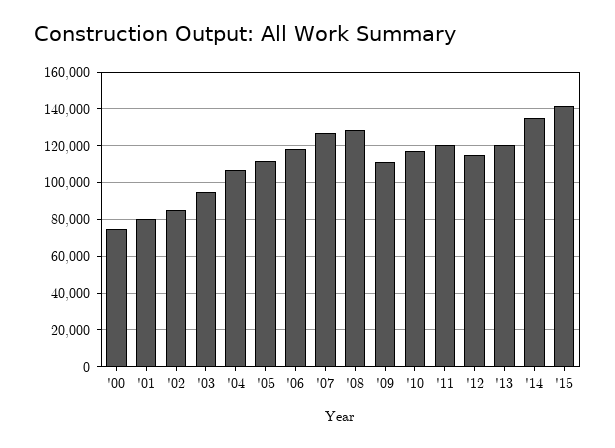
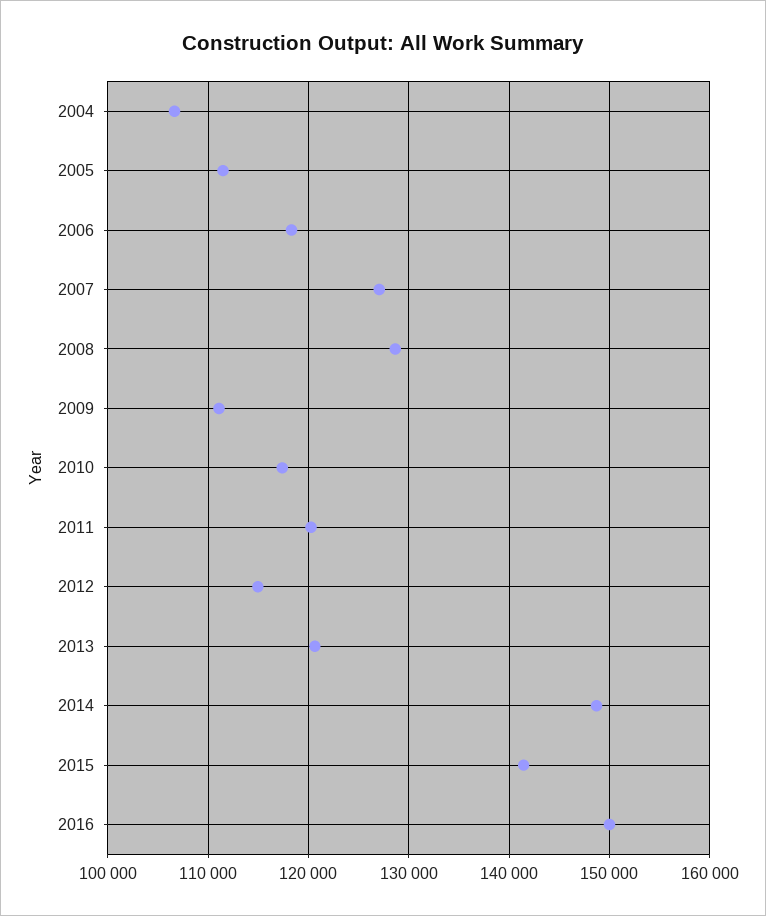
'00: 75000 -> none
'01: 80000 -> none
'02: 85000 -> none
'03: 95000 -> none
'14: 135000 -> 149000
2016: none -> 150000

